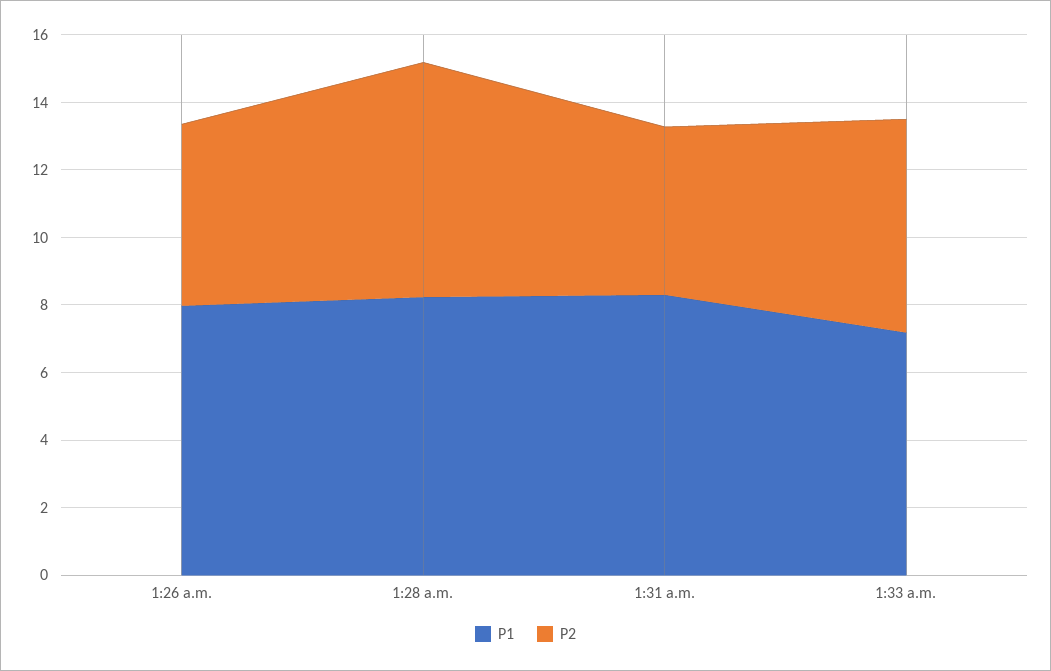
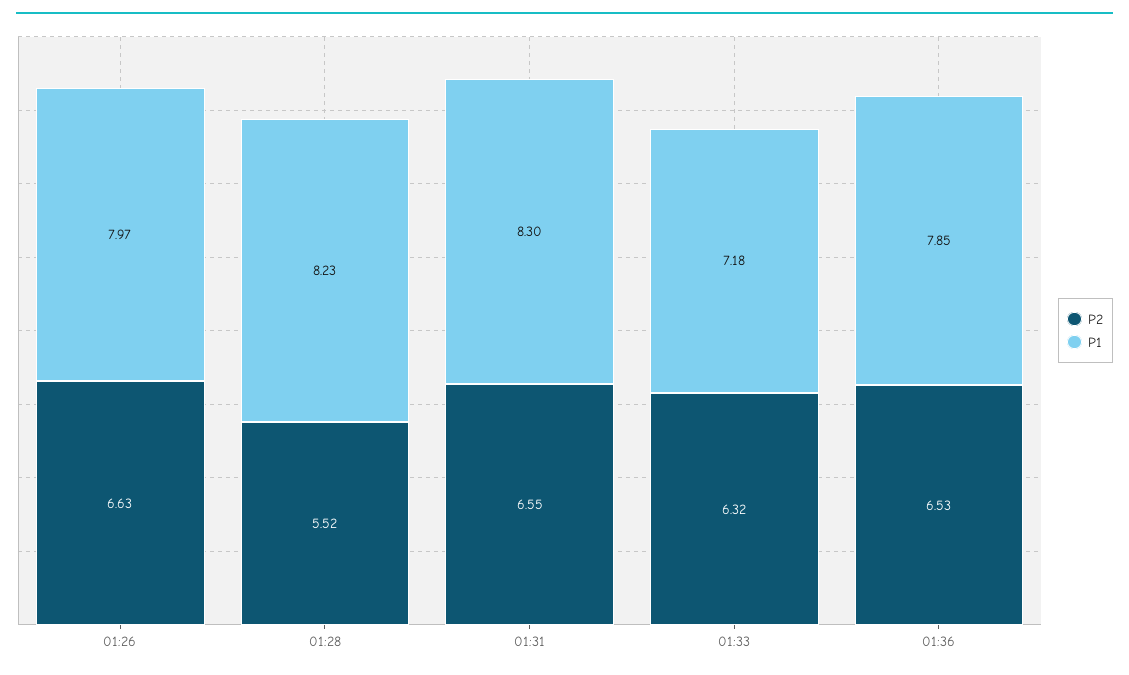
P2, 1:26 a.m.: 5.5 -> 6.63
P2, 1:28 a.m.: 7 -> 5.52
P2, 1:31 a.m.: 5 -> 6.55
P2, 01:36: none -> 6.53
P1, 01:36: none -> 7.85

